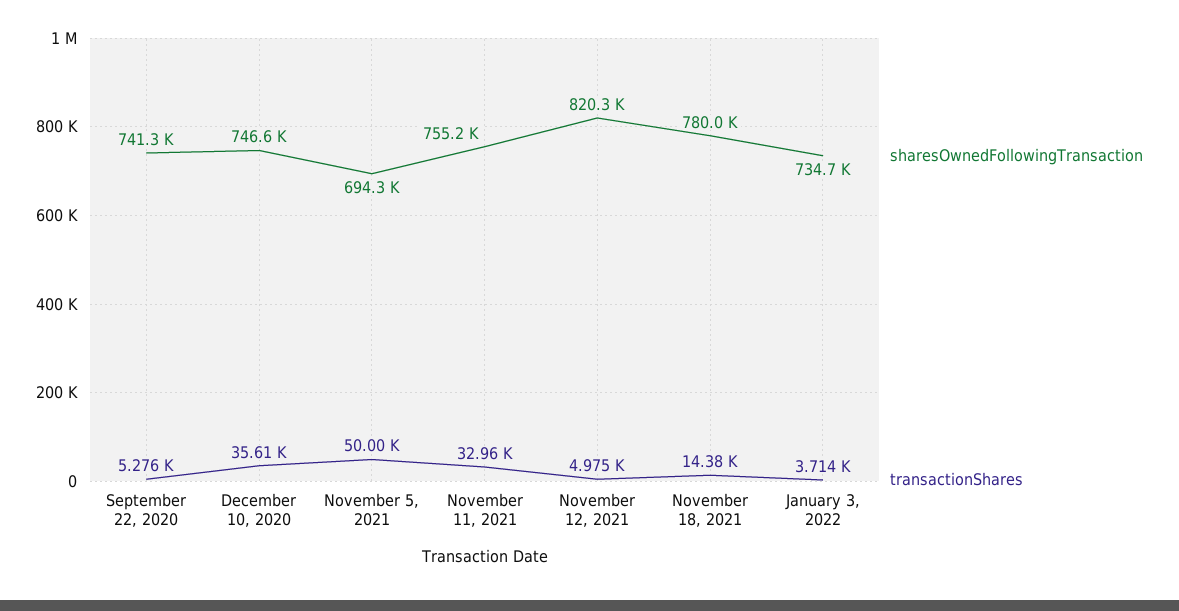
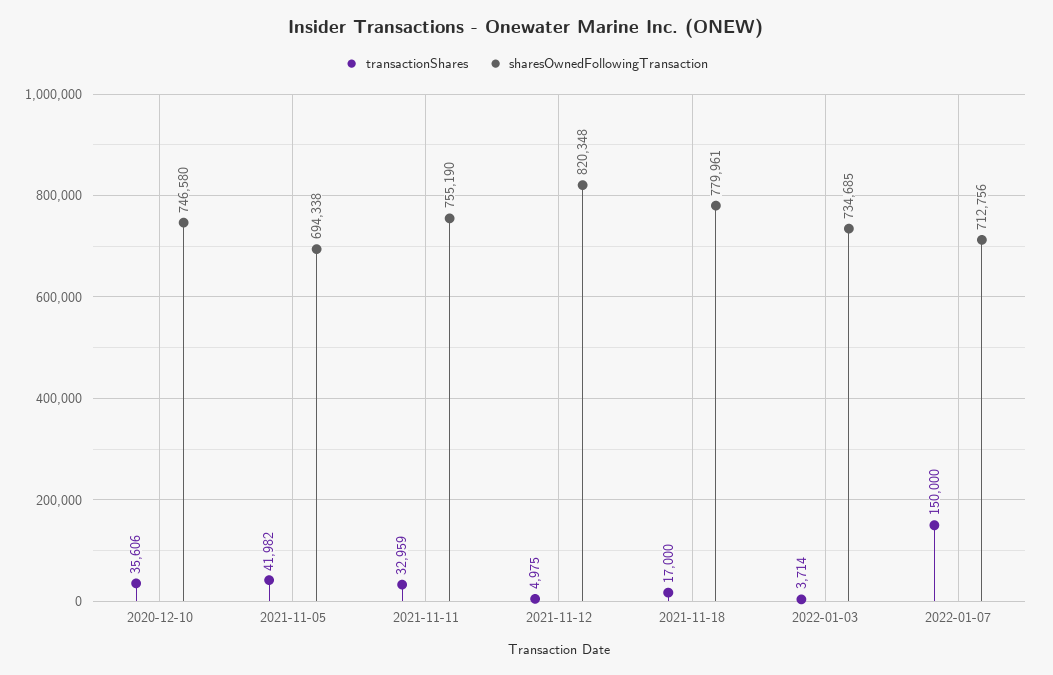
sharesOwnedFollowingTransaction, September 22, 2020: 741300 -> none
transactionShares, September 22, 2020: 5276 -> none
transactionShares, November 5, 2021: 50000 -> 41982
transactionShares, November 18, 2021: 14380 -> 17000
transactionShares, 2022-01-07: none -> 150000
sharesOwnedFollowingTransaction, 2022-01-07: none -> 712756

